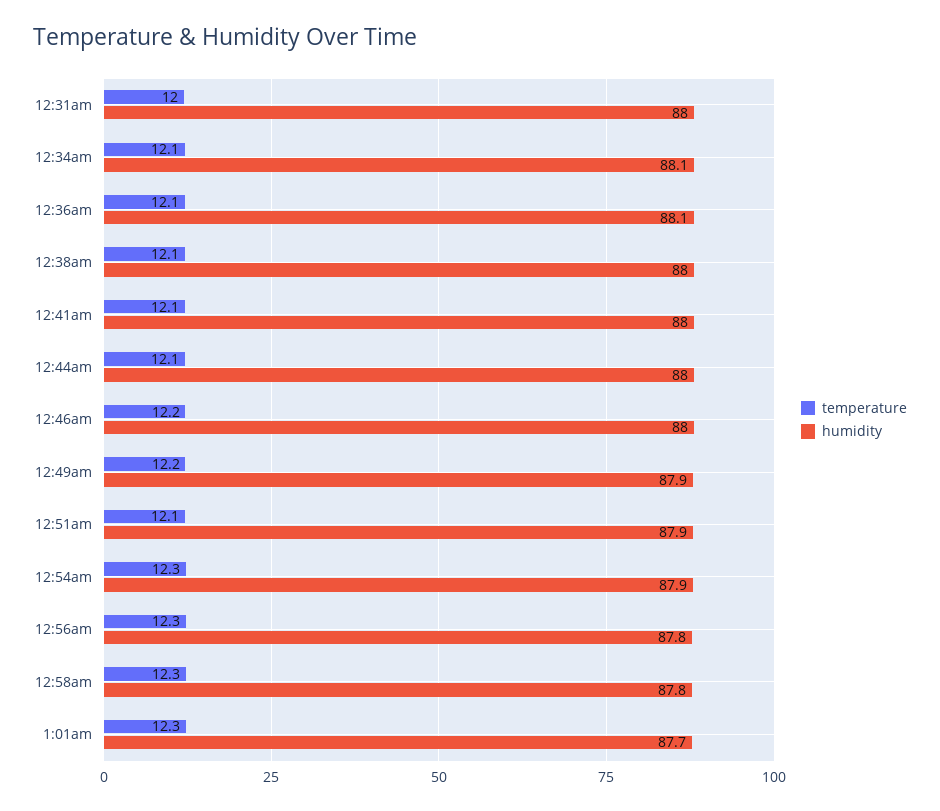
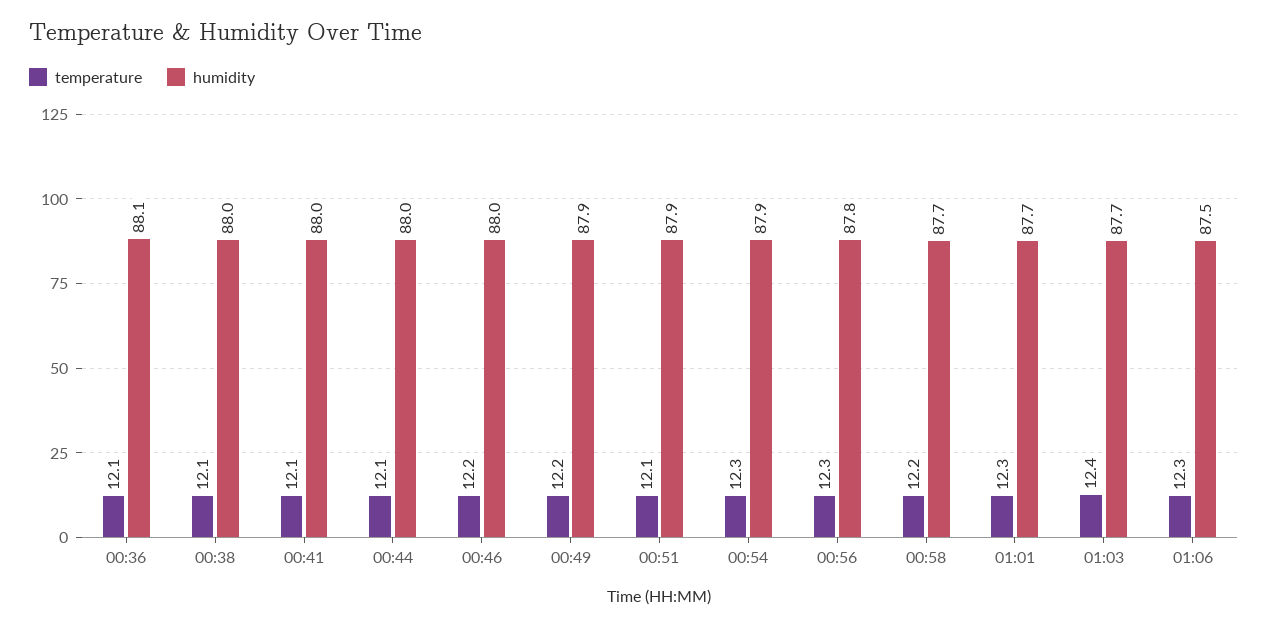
temperature, 12:31am: 12 -> none
humidity, 12:31am: 88 -> none
temperature, 12:34am: 12.1 -> none
humidity, 12:34am: 88.1 -> none
temperature, 12:58am: 12.3 -> 12.2
humidity, 12:58am: 87.8 -> 87.7
temperature, 01:03: none -> 12.4
humidity, 01:03: none -> 87.7
temperature, 01:06: none -> 12.3
humidity, 01:06: none -> 87.5

